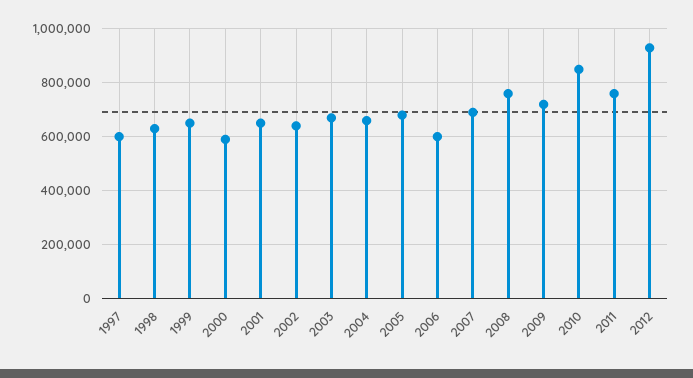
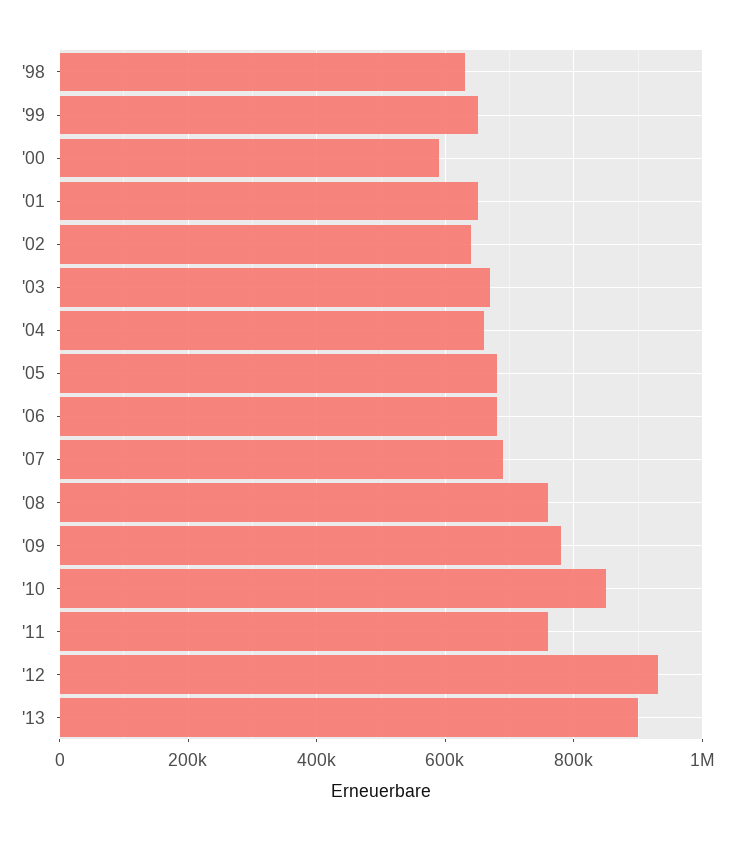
1997: 600000 -> none
2006: 600000 -> 680000
2009: 725000 -> 780000
'13: none -> 900000

